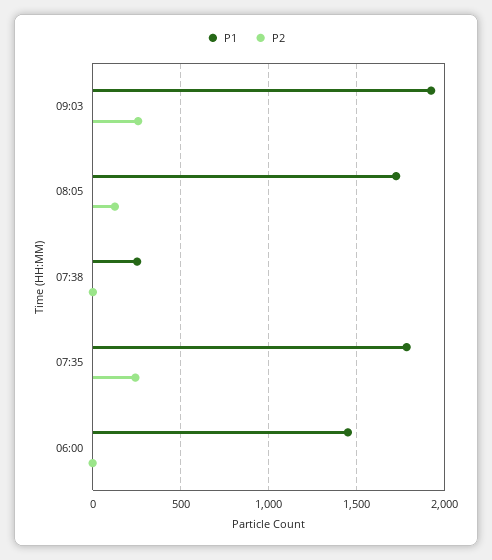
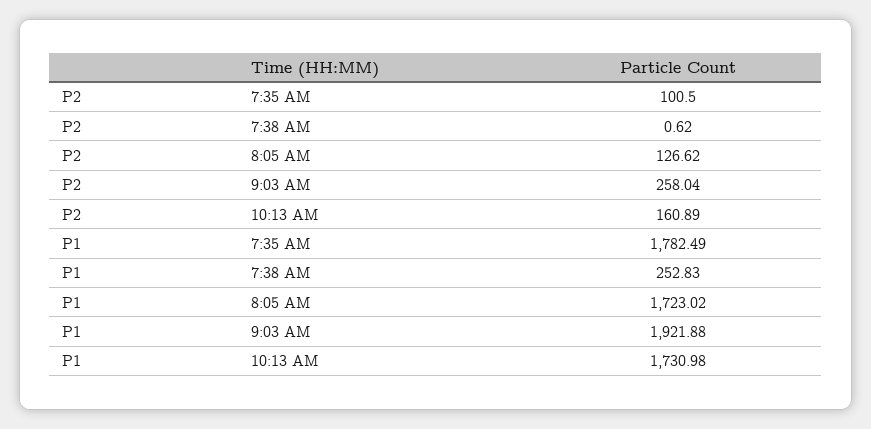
P2, 07:35: 250 -> 100.5
P1, 06:00: 1450 -> none
P2, 06:00: 0 -> none
P2, 10:13 AM: none -> 160.89
P1, 10:13 AM: none -> 1730.98

